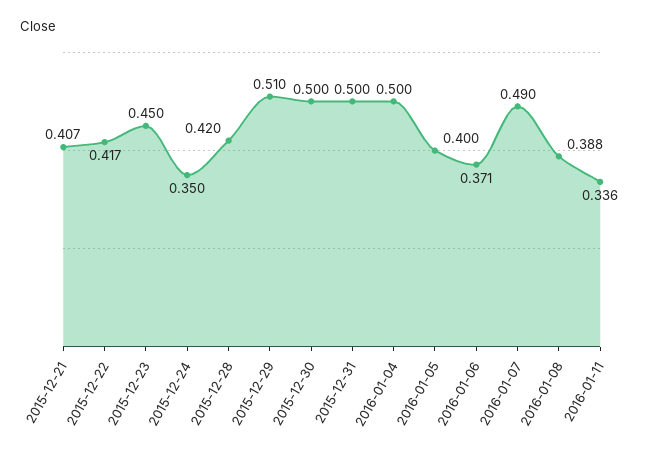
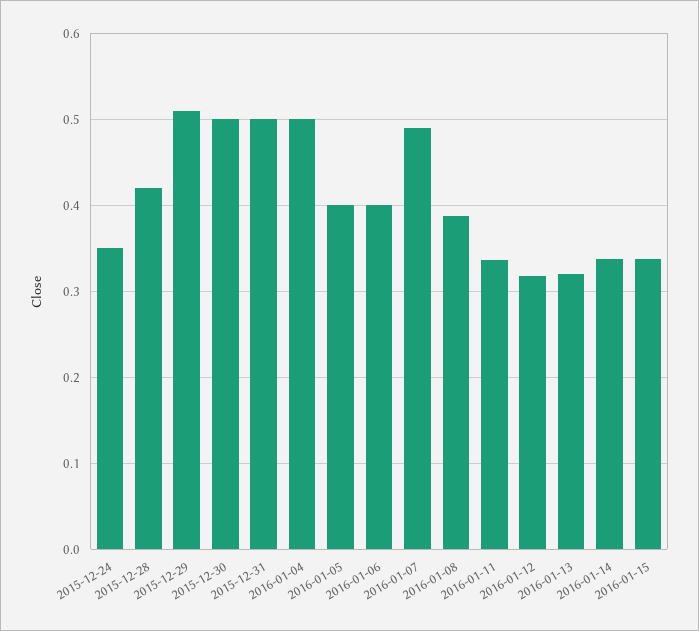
2015-12-21: 0.407 -> none
2015-12-22: 0.417 -> none
2015-12-23: 0.45 -> none
2016-01-06: 0.371 -> 0.4
2016-01-12: none -> 0.32
2016-01-13: none -> 0.32
2016-01-14: none -> 0.34
2016-01-15: none -> 0.34

